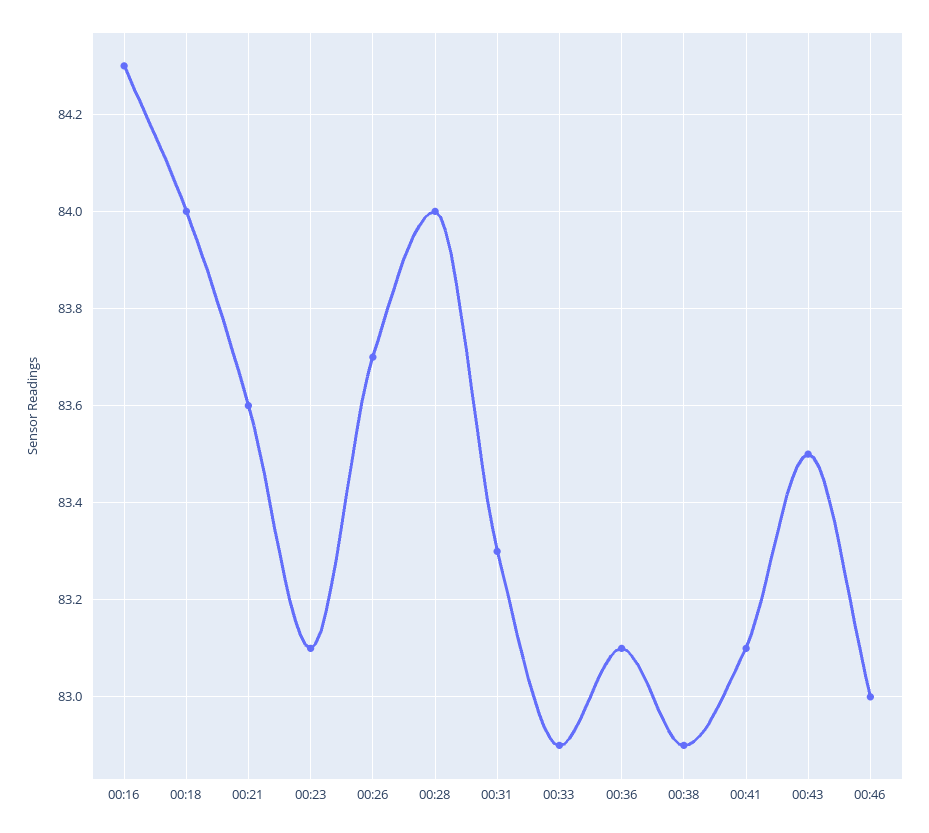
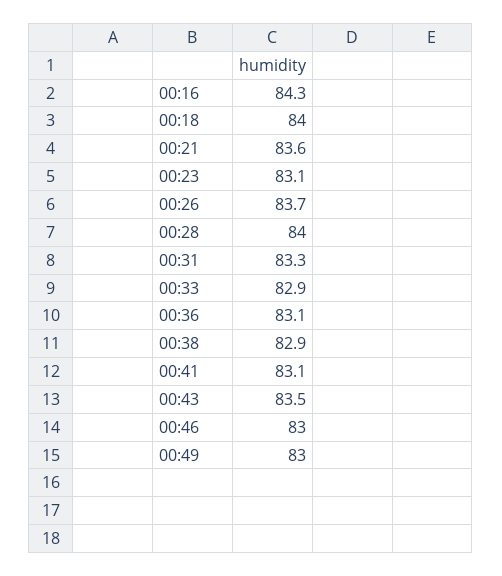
00:49: none -> 83

